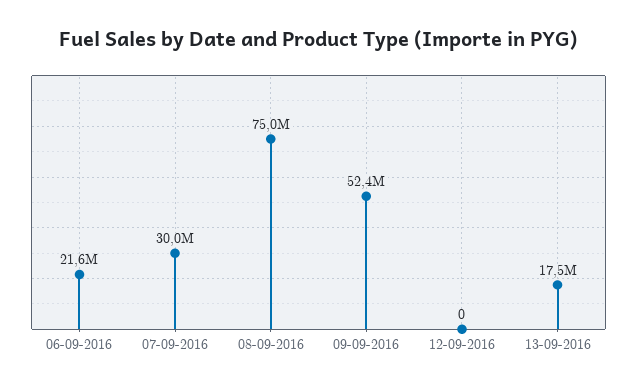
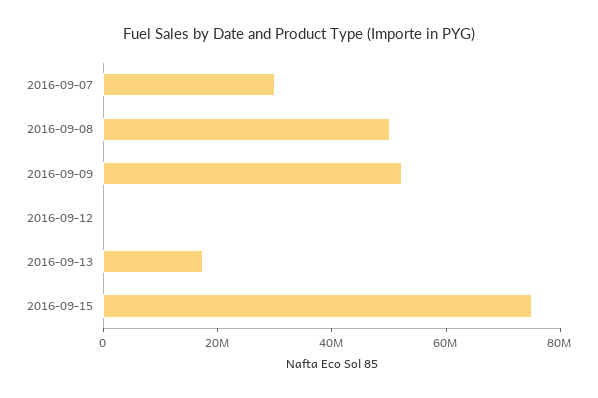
06-09-2016: 21600000 -> none
08-09-2016: 75000000 -> 50000000
2016-09-15: none -> 75000000

